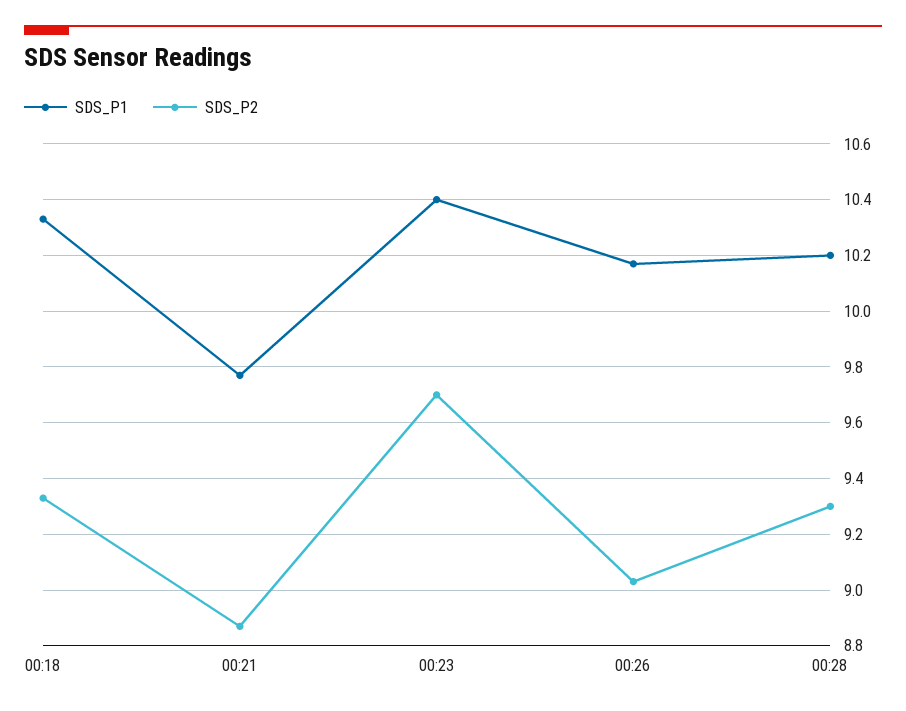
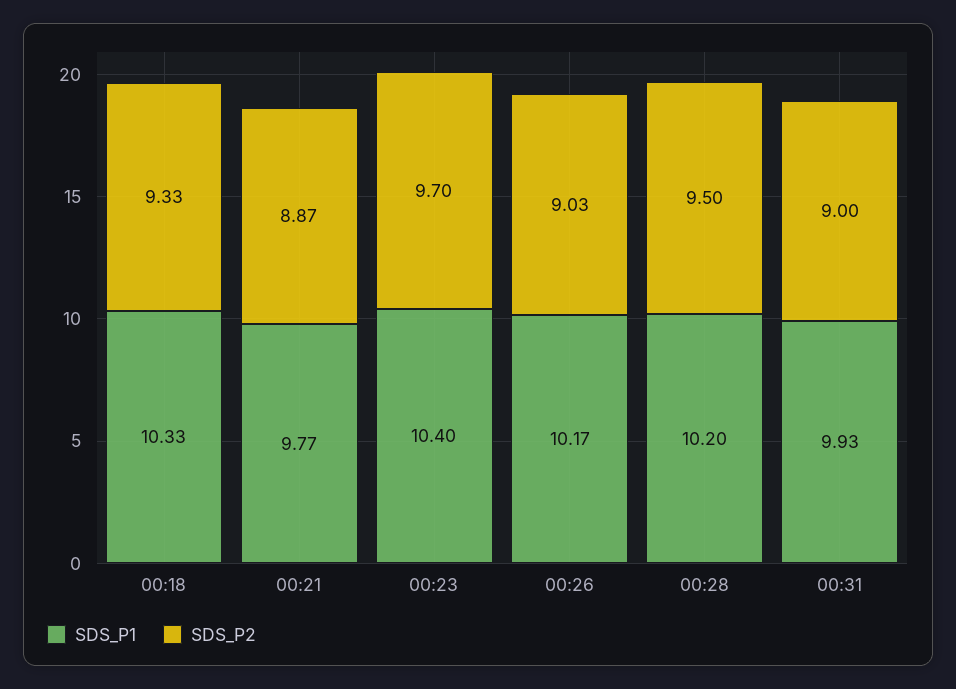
SDS_P2, 00:28: 9.3 -> 9.5
SDS_P1, 00:31: none -> 9.93
SDS_P2, 00:31: none -> 9

